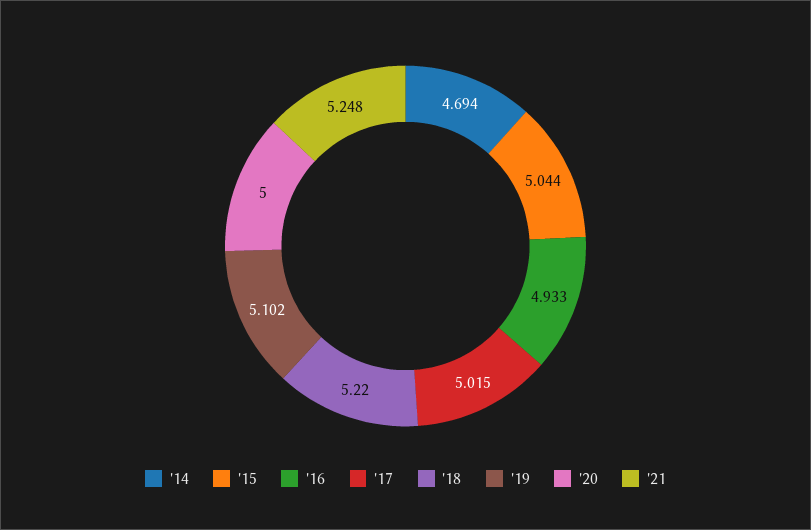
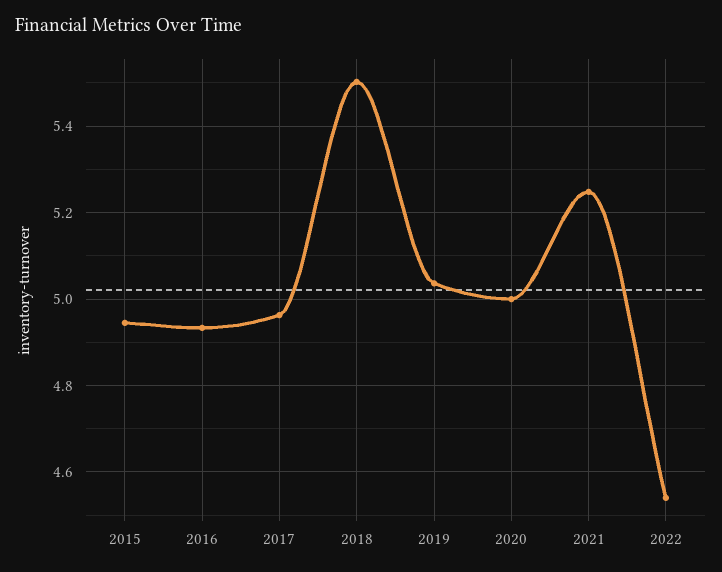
'14: 4.694 -> none
'15: 5.044 -> 4.94
'17: 5.015 -> 4.96
'18: 5.22 -> 5.5
'19: 5.102 -> 5.04
2022: none -> 4.54

